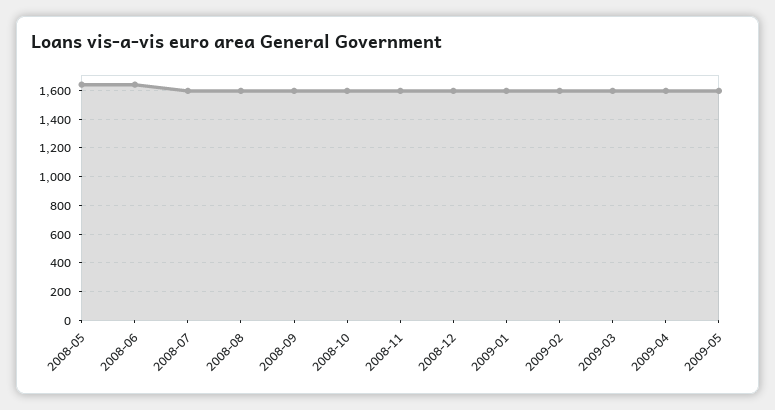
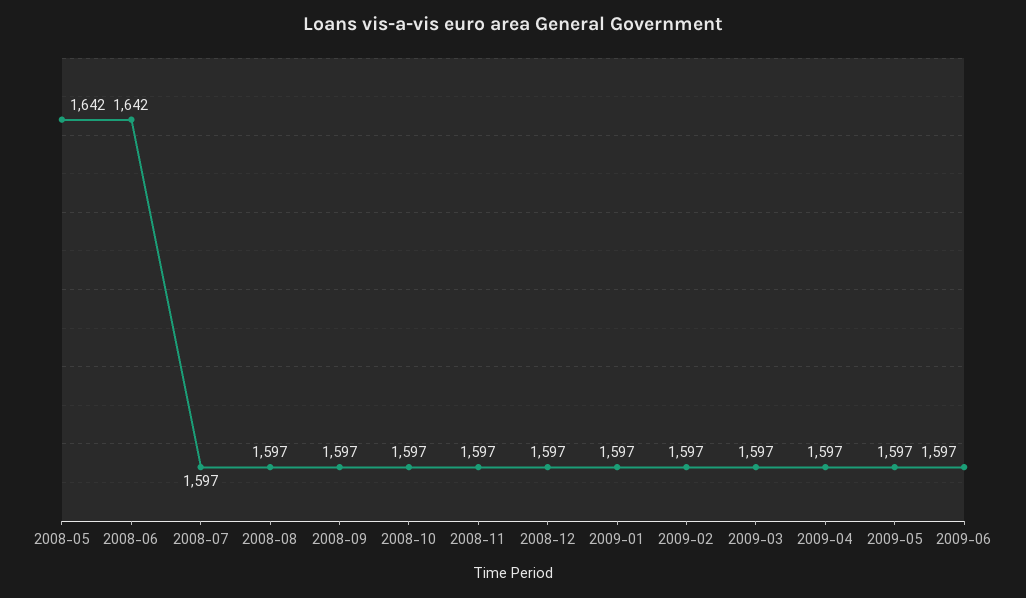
2009-06: none -> 1597

